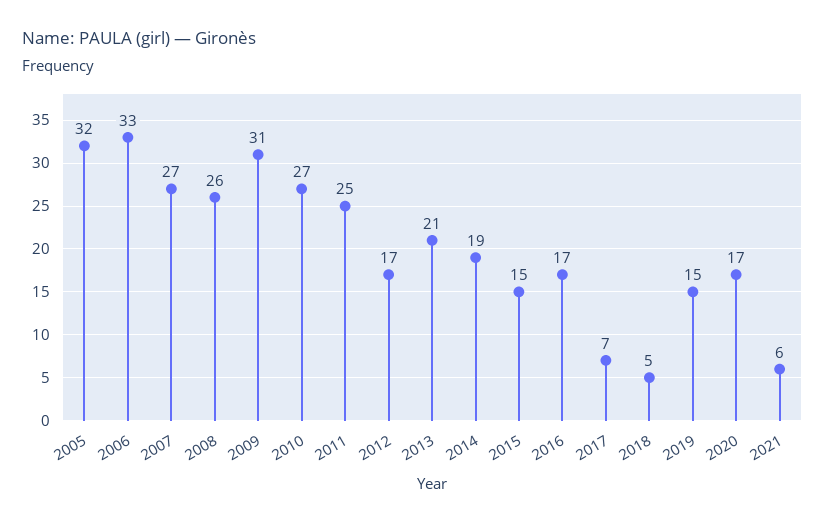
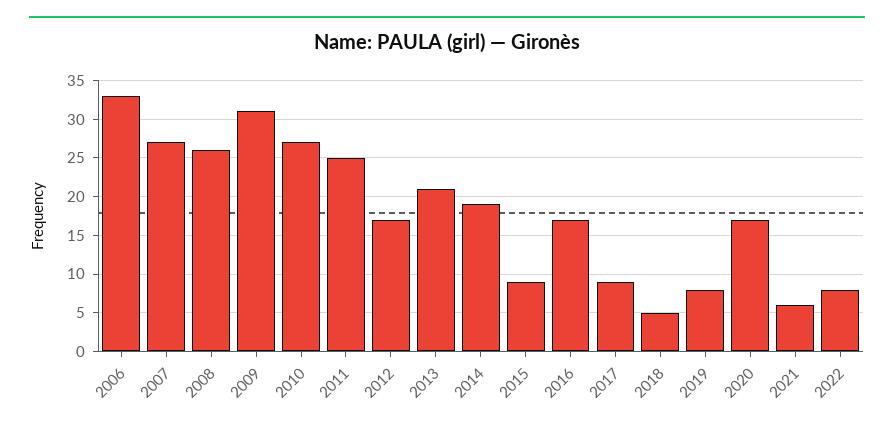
2005: 32 -> none
2015: 15 -> 9
2017: 7 -> 9
2019: 15 -> 8
2022: none -> 8

